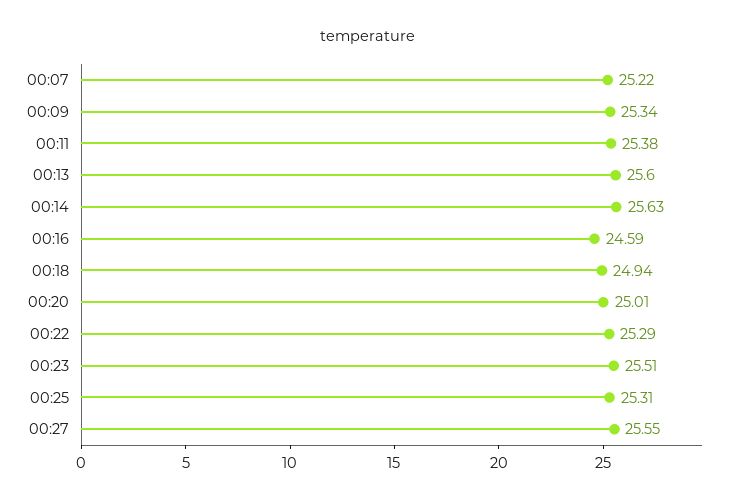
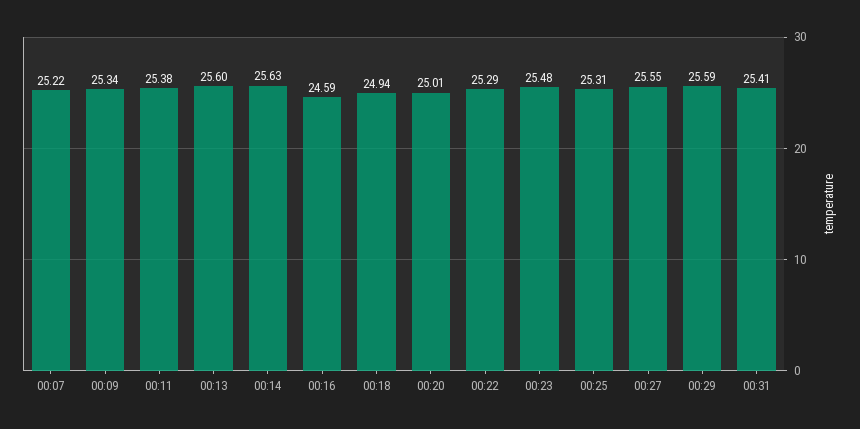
00:23: 25.51 -> 25.48
00:29: none -> 25.59
00:31: none -> 25.41

